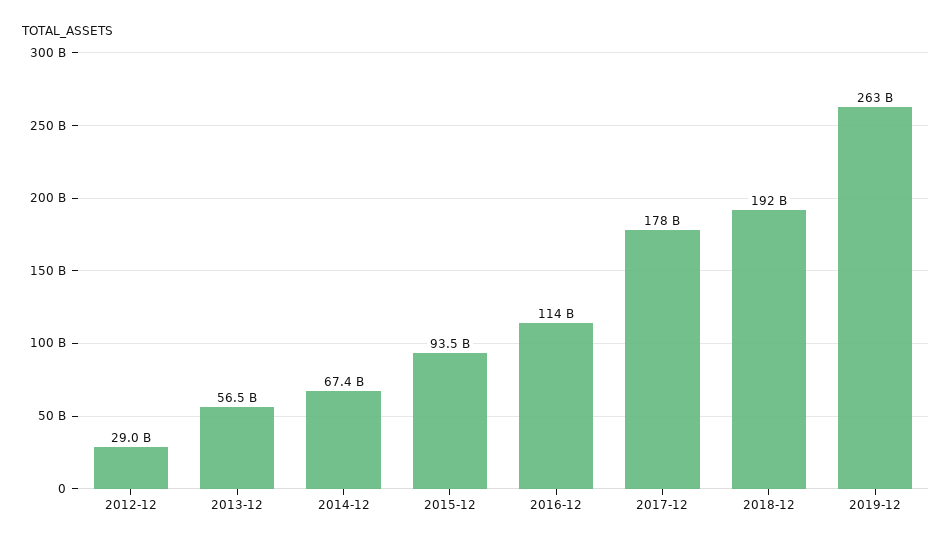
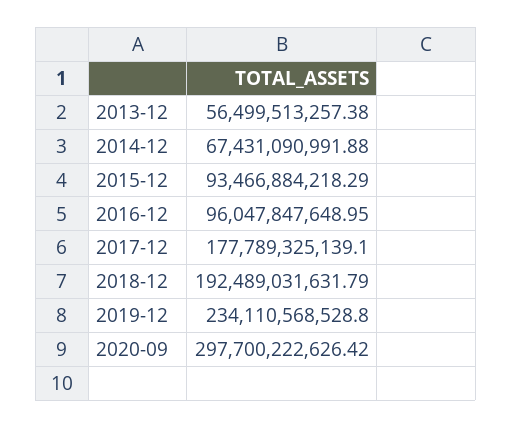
2012-12: 29000000000 -> none
2016-12: 114000000000 -> 96047847648.95
2019-12: 263000000000 -> 234110568528.8
2020-09: none -> 297700222626.42

